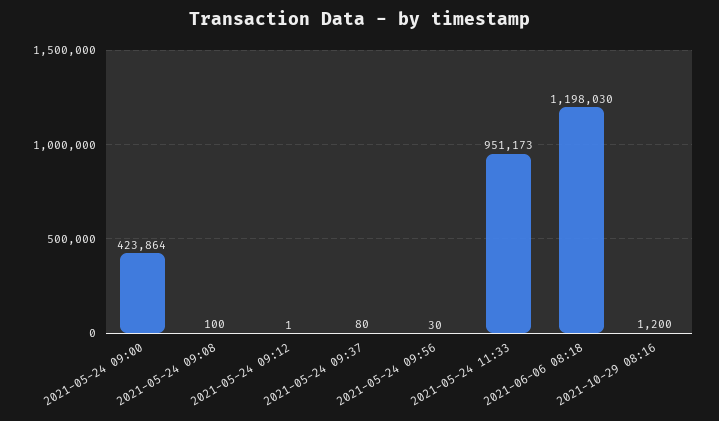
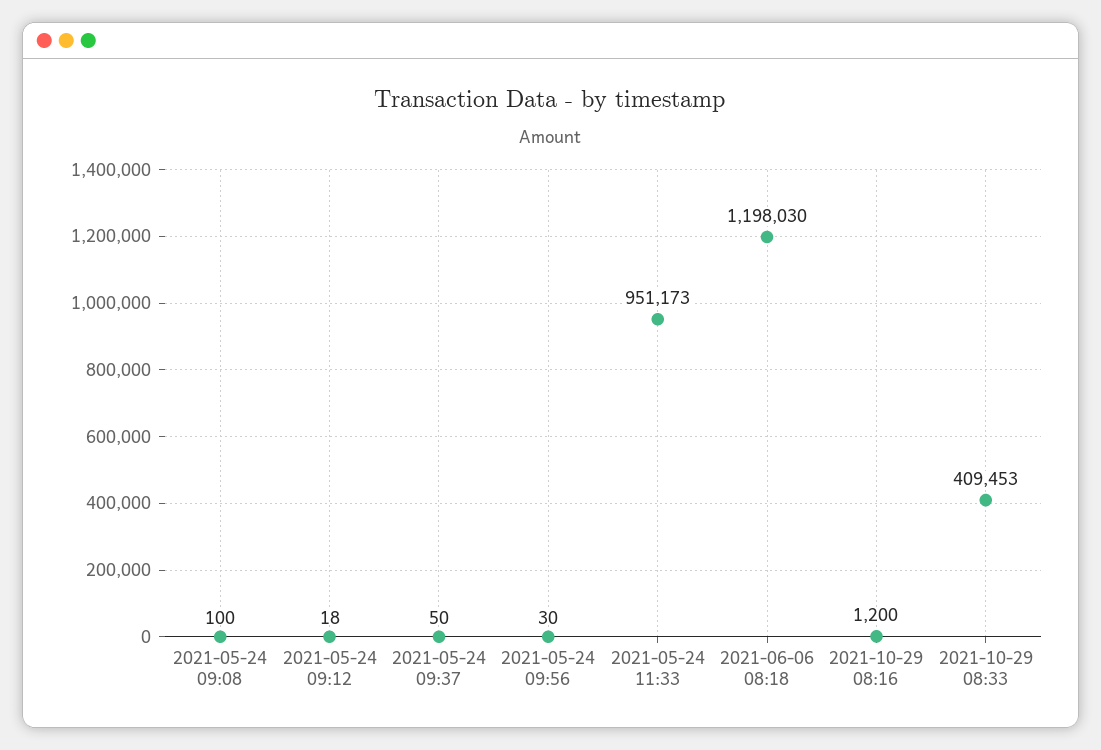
2021-05-24 09:00: 423864 -> none
2021-05-24 09:12: 1 -> 18
2021-05-24 09:37: 80 -> 50
2021-10-29 08:33: none -> 409453

